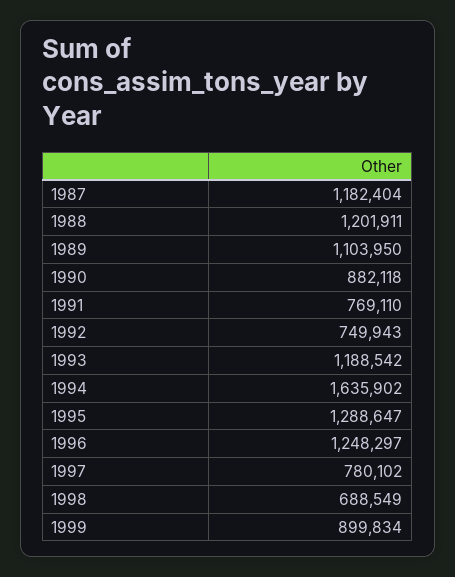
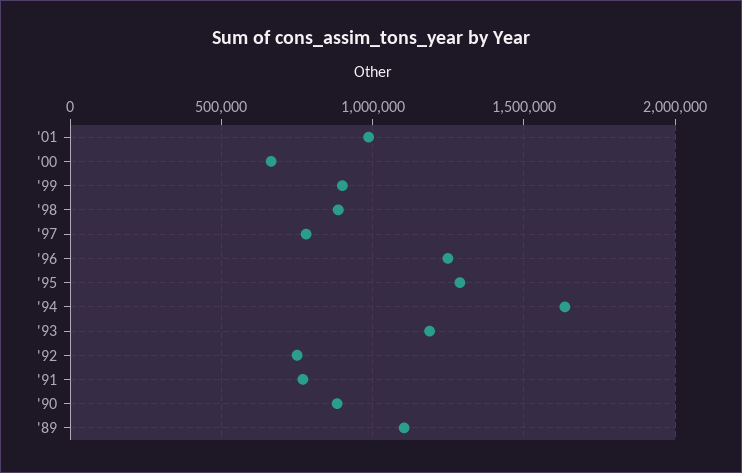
1987: 1182404 -> none
1988: 1201911 -> none
1998: 688549 -> 900000
'01: none -> 1000000
'00: none -> 650000

